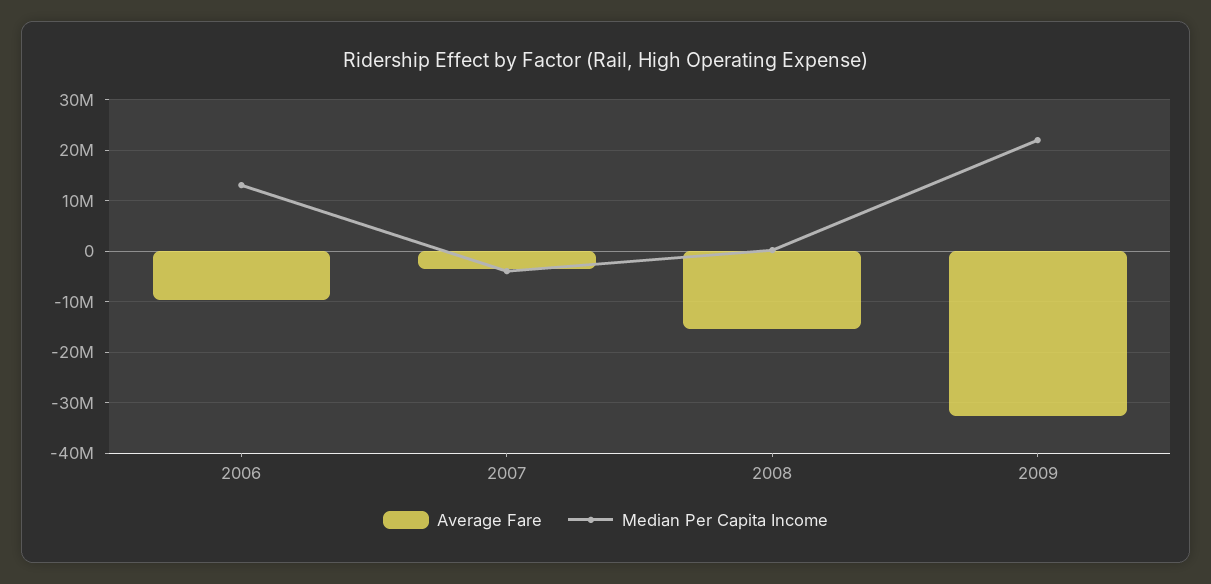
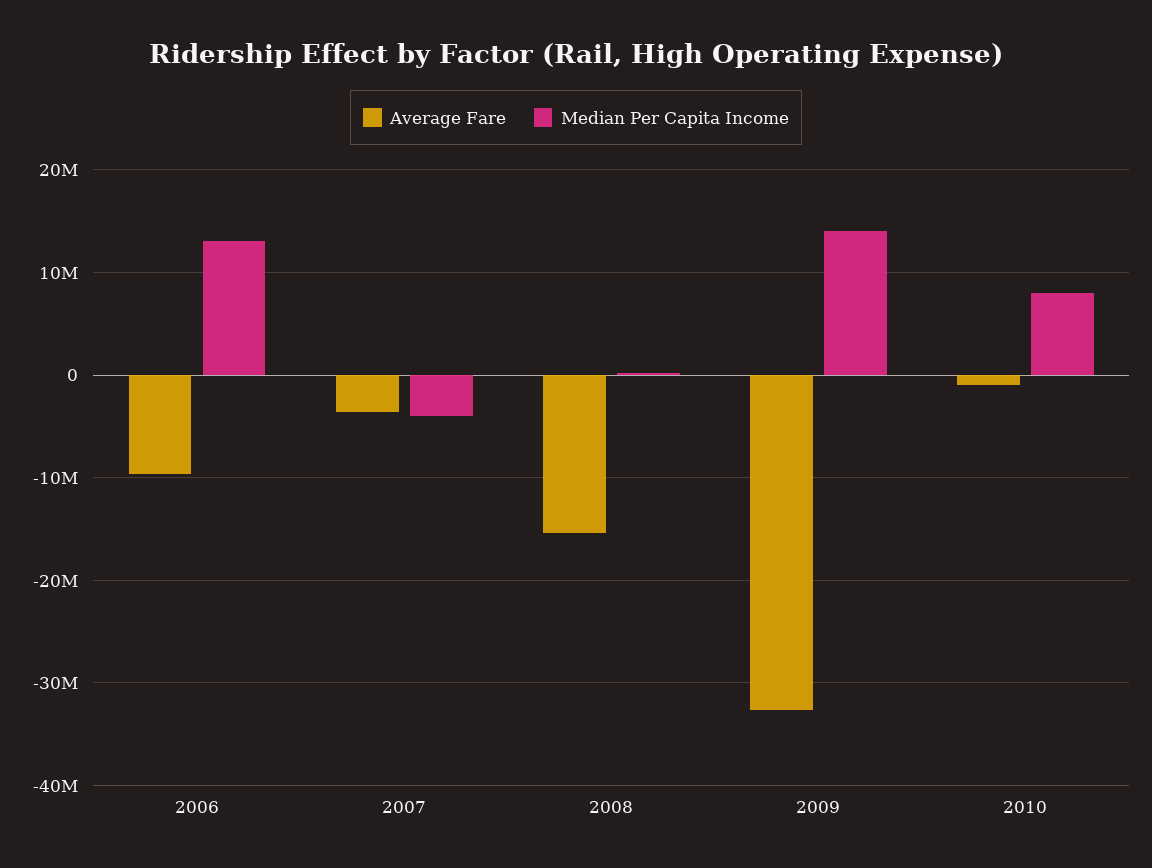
Median Per Capita Income, 2009: 22000000 -> 14000000
Average Fare, 2010: none -> -1000000
Median Per Capita Income, 2010: none -> 8000000

